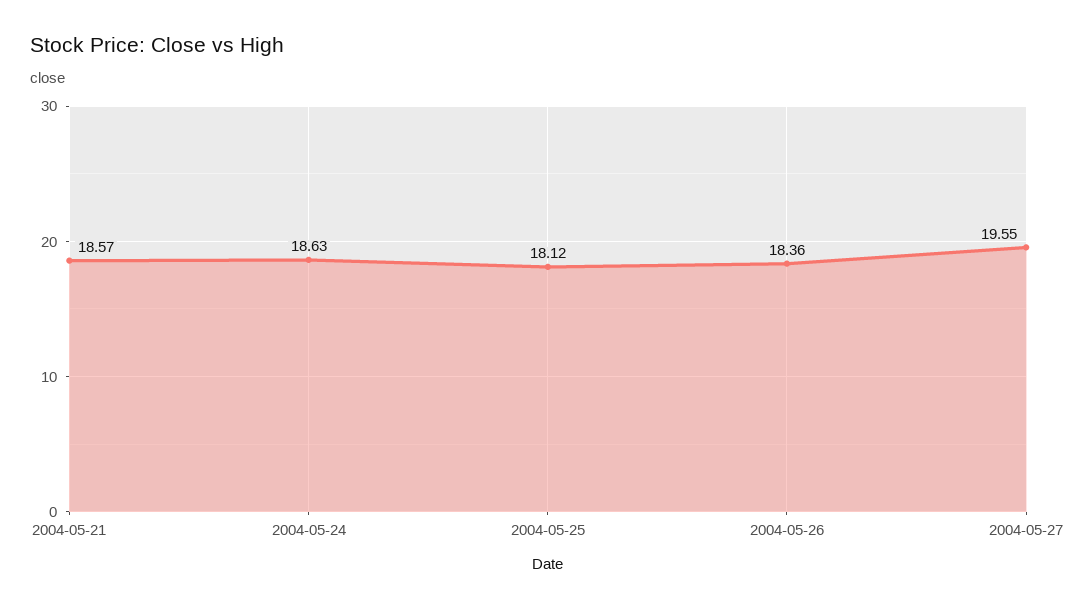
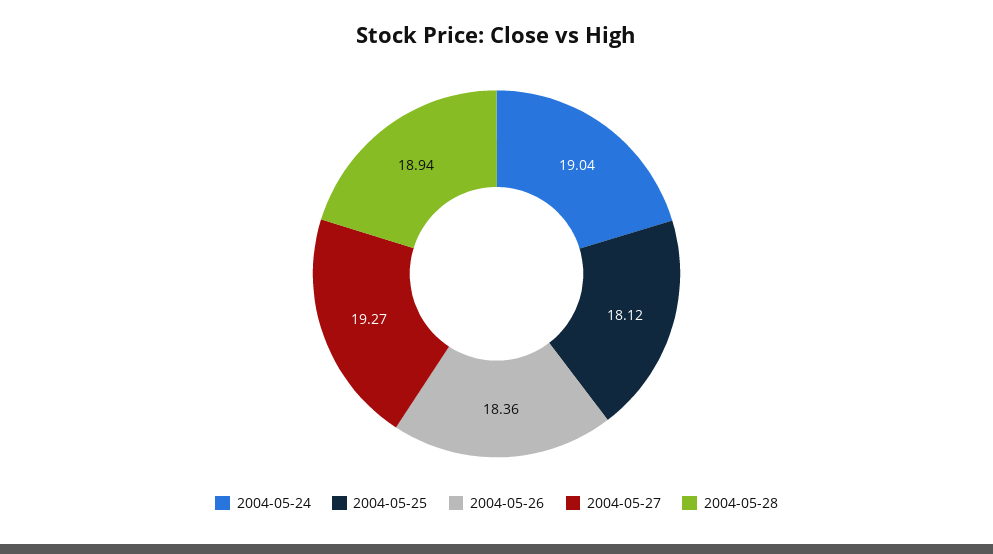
2004-05-21: 18.57 -> none
2004-05-24: 18.63 -> 19.04
2004-05-27: 19.55 -> 19.27
2004-05-28: none -> 18.94

